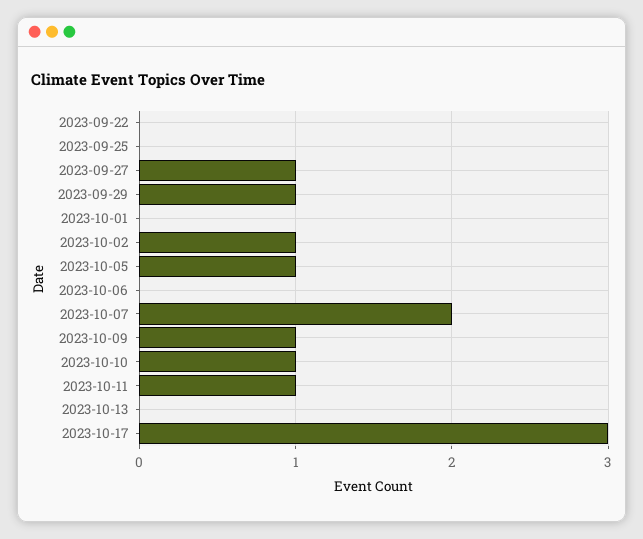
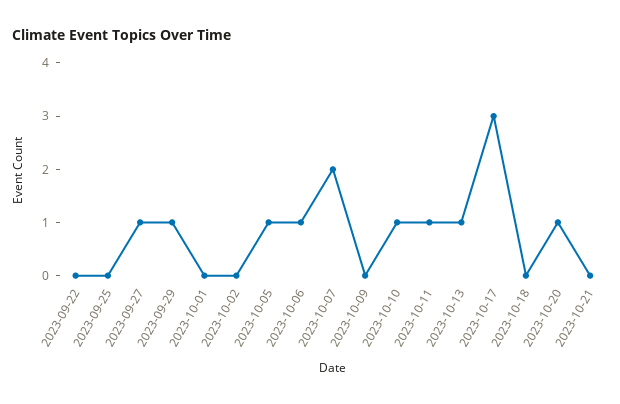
2023-10-02: 1 -> 0
2023-10-06: 0 -> 1
2023-10-09: 1 -> 0
2023-10-13: 0 -> 1
2023-10-18: none -> 0
2023-10-20: none -> 1
2023-10-21: none -> 0

